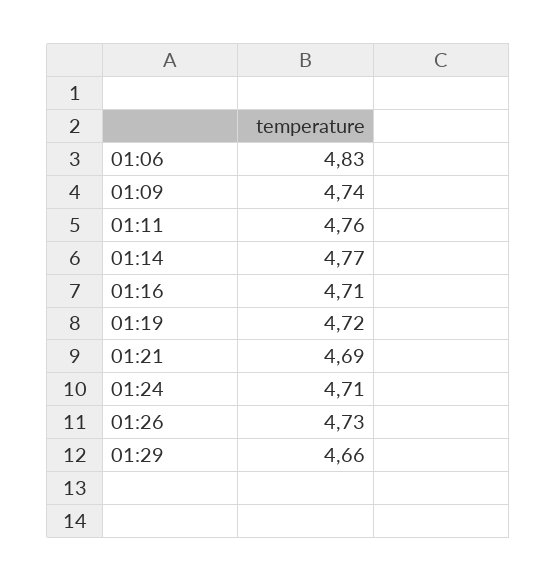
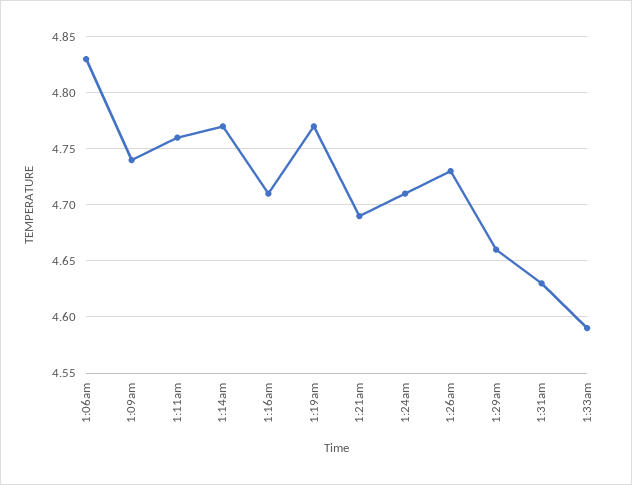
01:19: 4.72 -> 4.77
1:31am: none -> 4.63
1:33am: none -> 4.59

